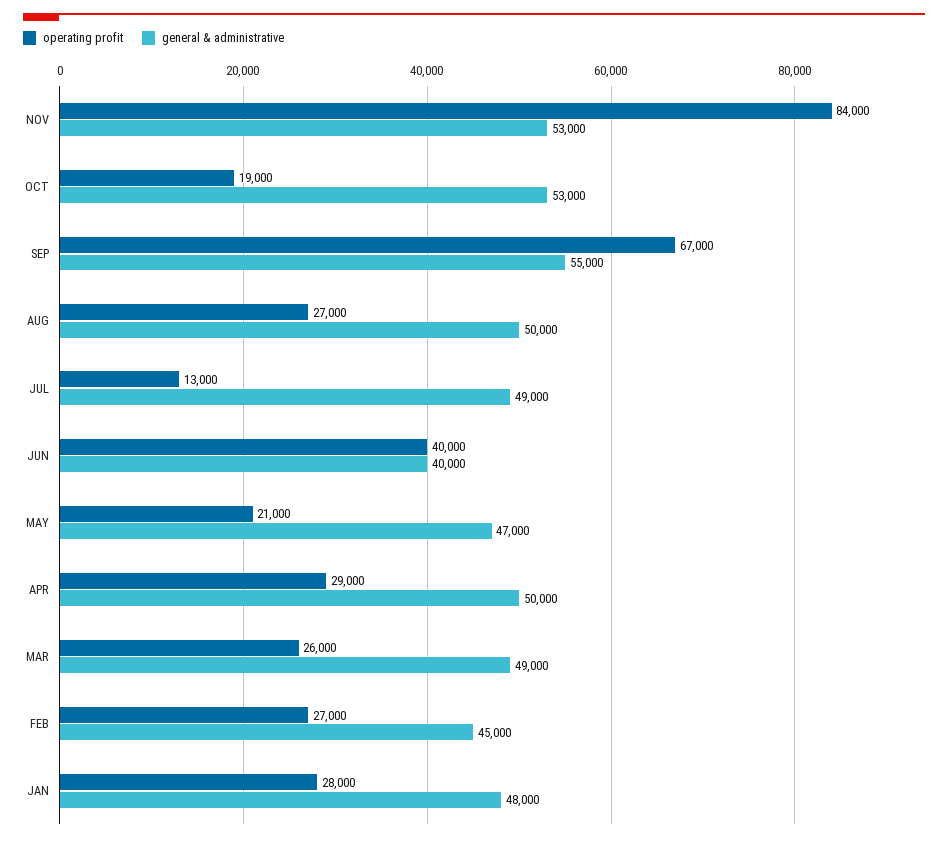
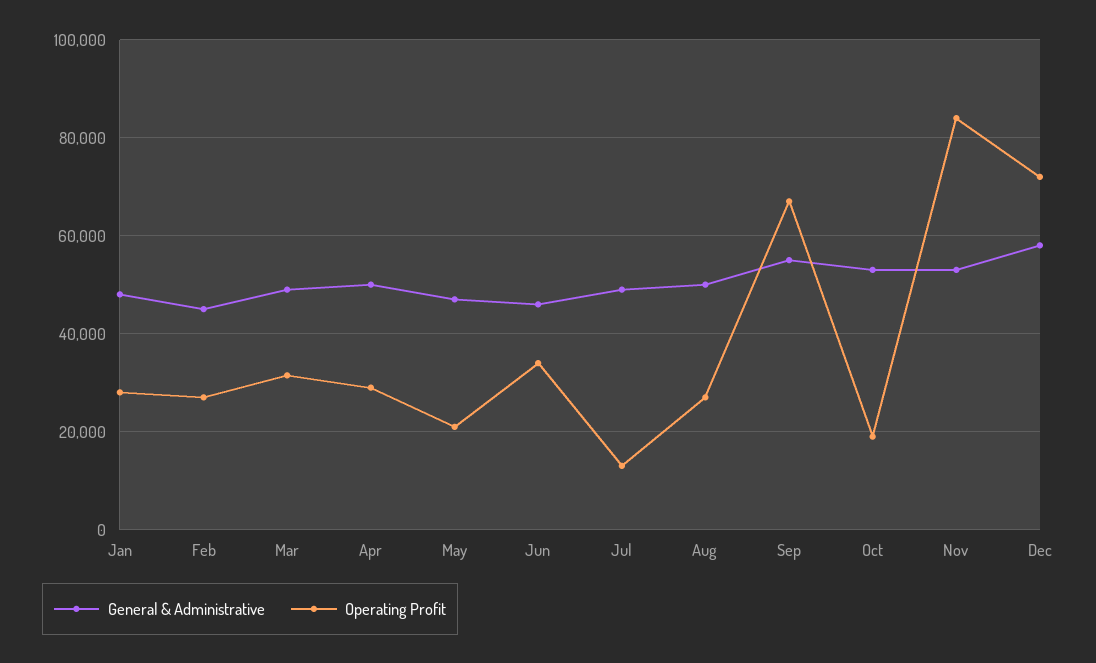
operating profit, JUN: 40000 -> 34000
general & administrative, JUN: 40000 -> 46000
operating profit, MAR: 26000 -> 32000
general & administrative, Dec: none -> 58000
operating profit, Dec: none -> 72000

